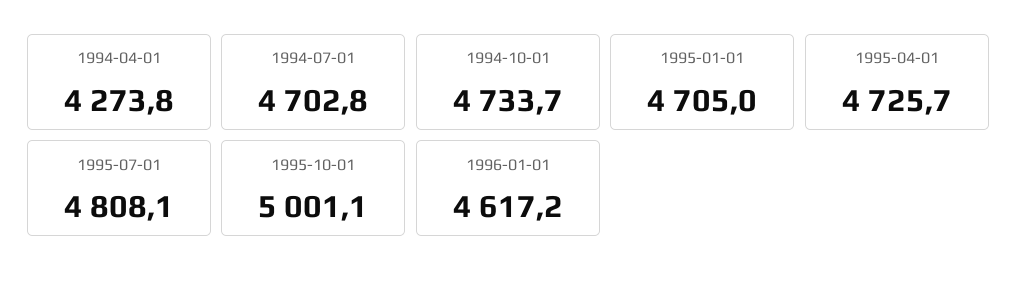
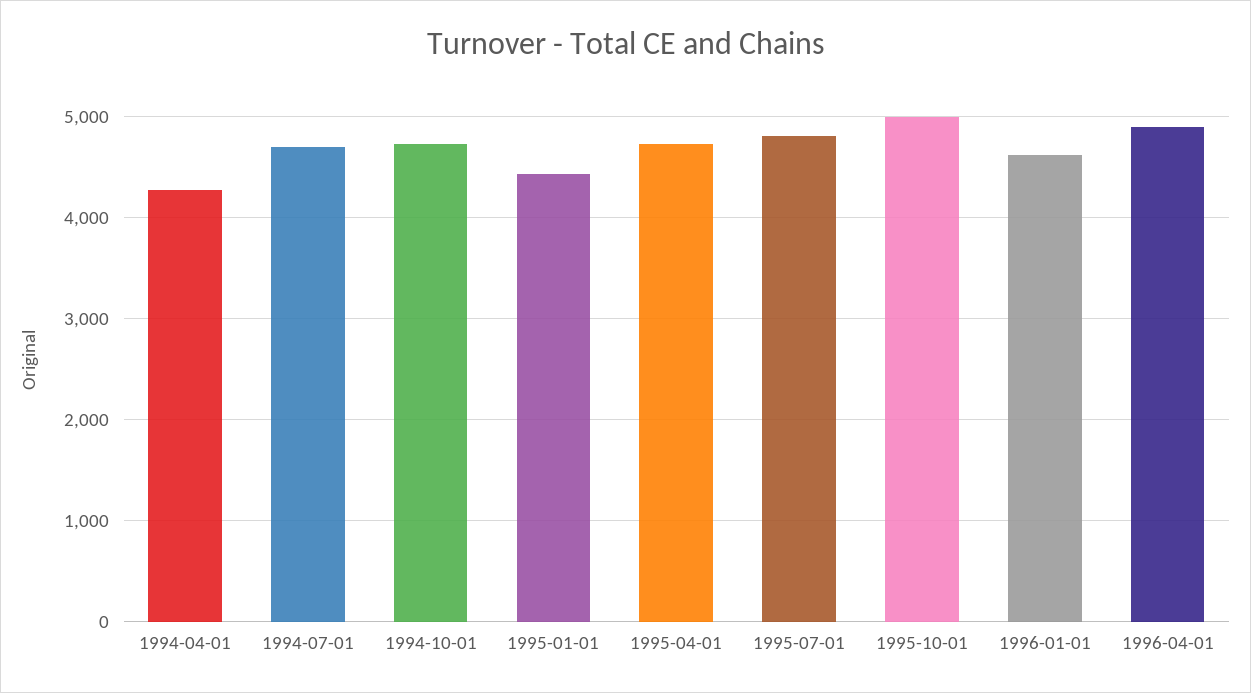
1995-01-01: 4705 -> 4400
1996-04-01: none -> 4900

